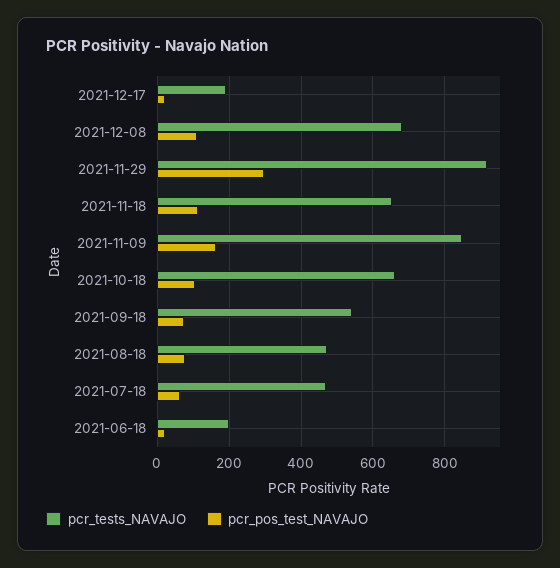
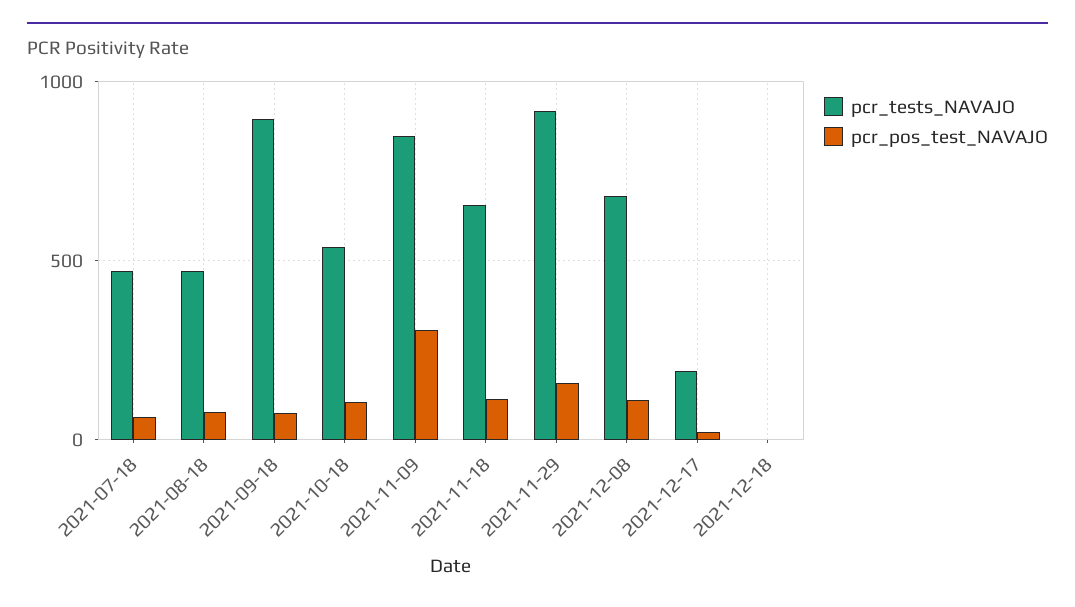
pcr_pos_test_NAVAJO, 2021-11-29: 300 -> 150
pcr_pos_test_NAVAJO, 2021-11-09: 160 -> 300
pcr_tests_NAVAJO, 2021-10-18: 660 -> 550
pcr_tests_NAVAJO, 2021-09-18: 540 -> 900
pcr_tests_NAVAJO, 2021-06-18: 200 -> none
pcr_pos_test_NAVAJO, 2021-06-18: 20 -> none
pcr_tests_NAVAJO, 2021-12-18: none -> 0
pcr_pos_test_NAVAJO, 2021-12-18: none -> 0

